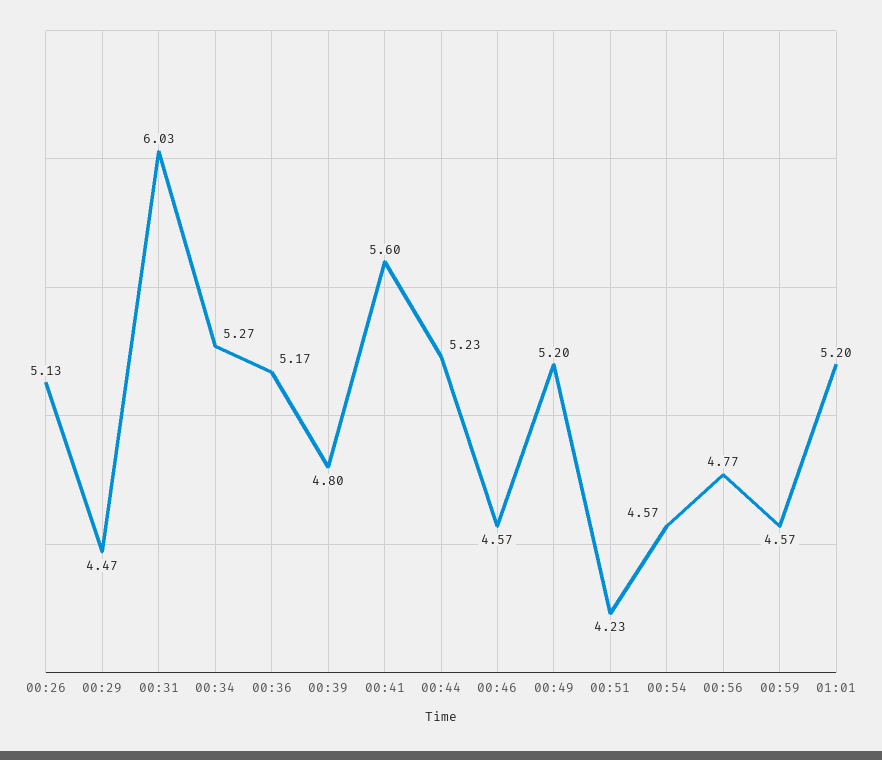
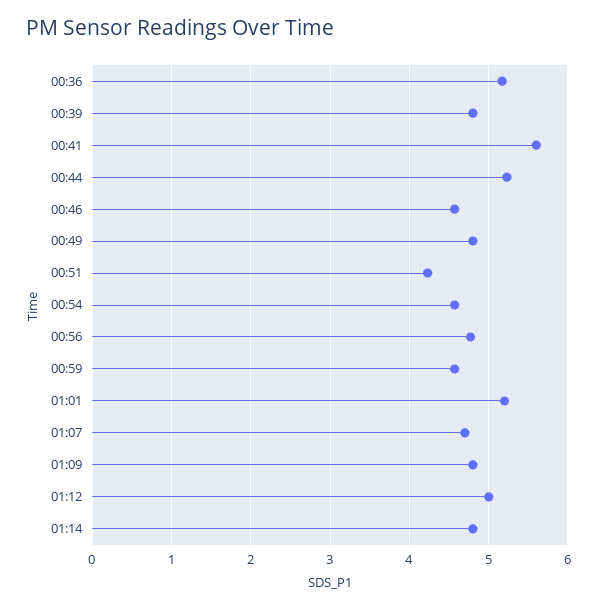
00:26: 5.13 -> none
00:29: 4.47 -> none
00:31: 6.03 -> none
00:34: 5.27 -> none
00:49: 5.2 -> 4.8
01:07: none -> 4.7
01:09: none -> 4.8
01:12: none -> 5
01:14: none -> 4.8

